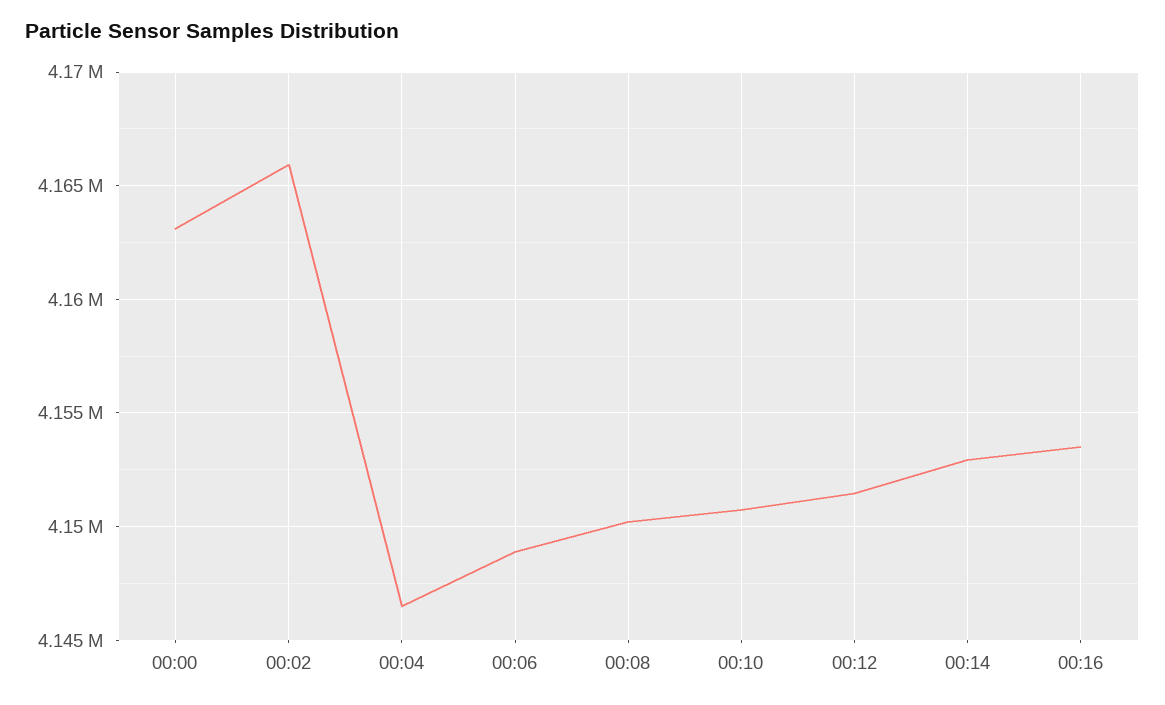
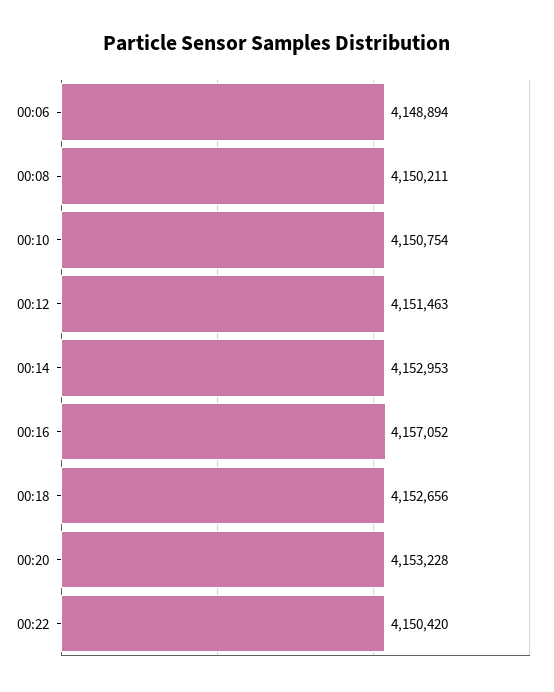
00:00: 4163000 -> none
00:02: 4166000 -> none
00:04: 4146500 -> none
00:16: 4153500 -> 4157052
00:18: none -> 4152656
00:20: none -> 4153228
00:22: none -> 4150420

